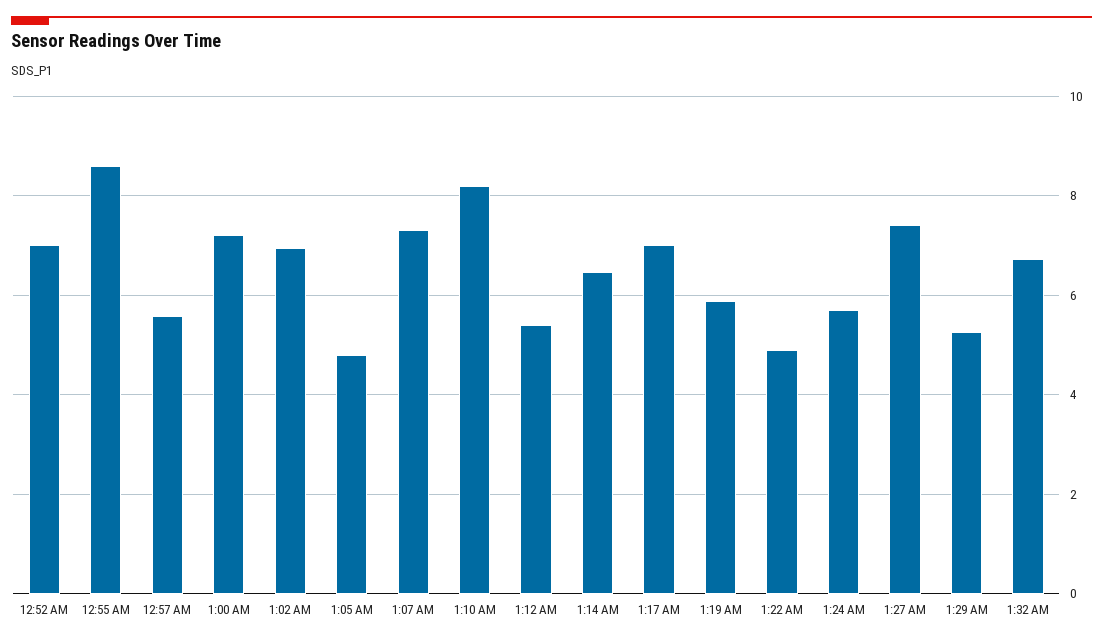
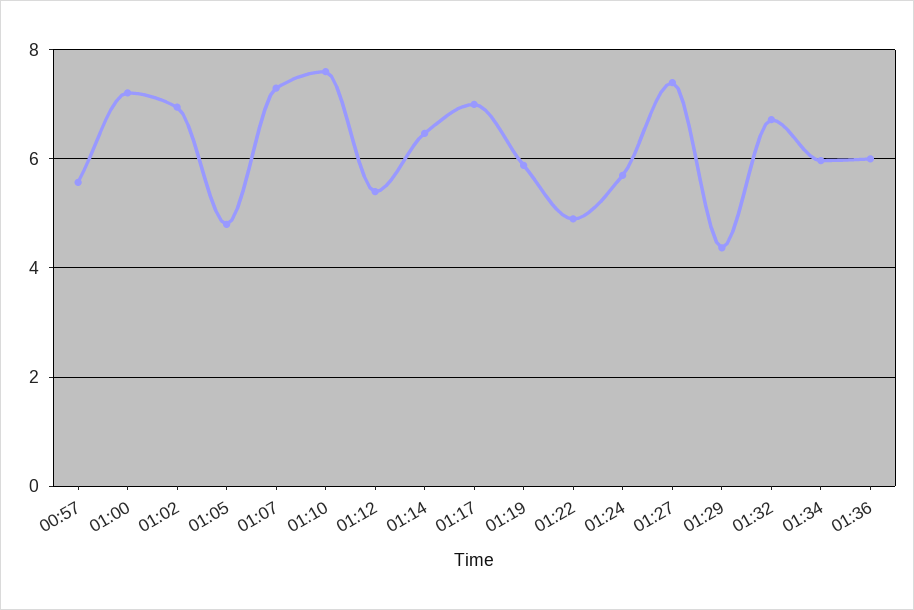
12:52 AM: 7 -> none
12:55 AM: 8.6 -> none
1:10 AM: 8.2 -> 7.6
1:29 AM: 5.2 -> 4.4
01:34: none -> 6
01:36: none -> 6

